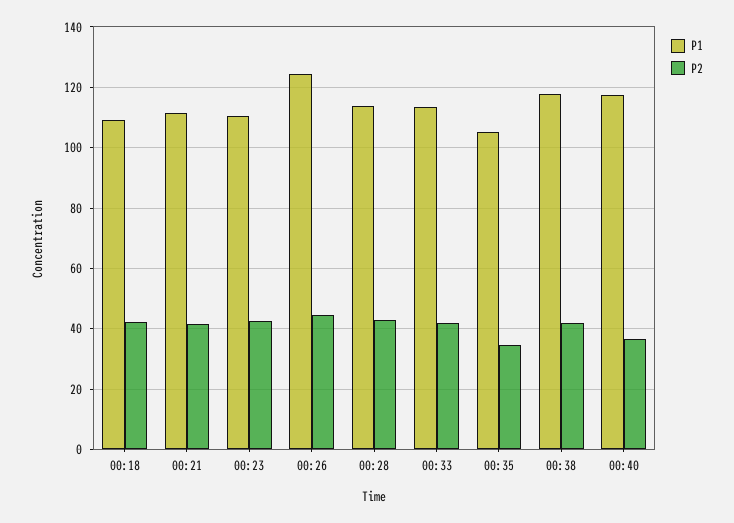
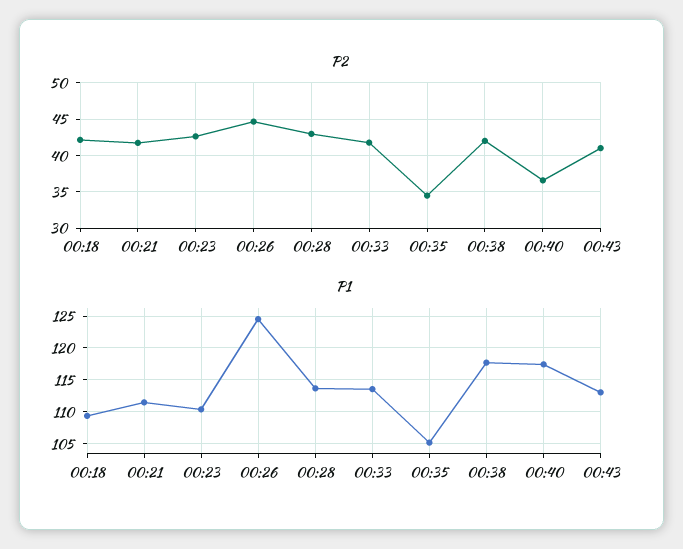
P2, 00:43: none -> 41
P1, 00:43: none -> 113

